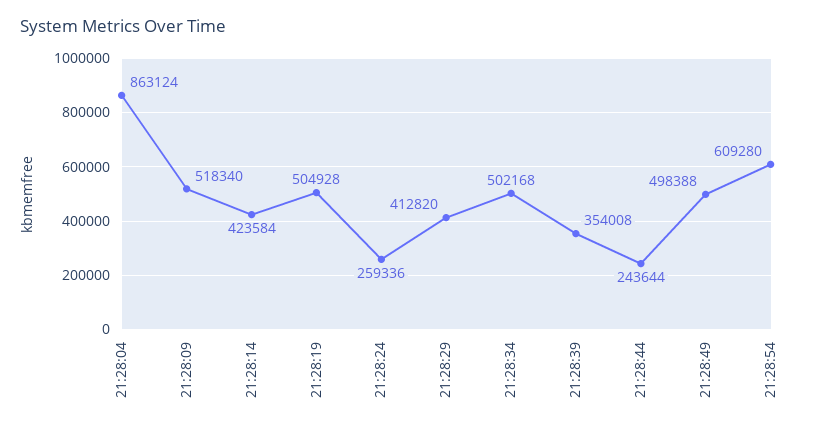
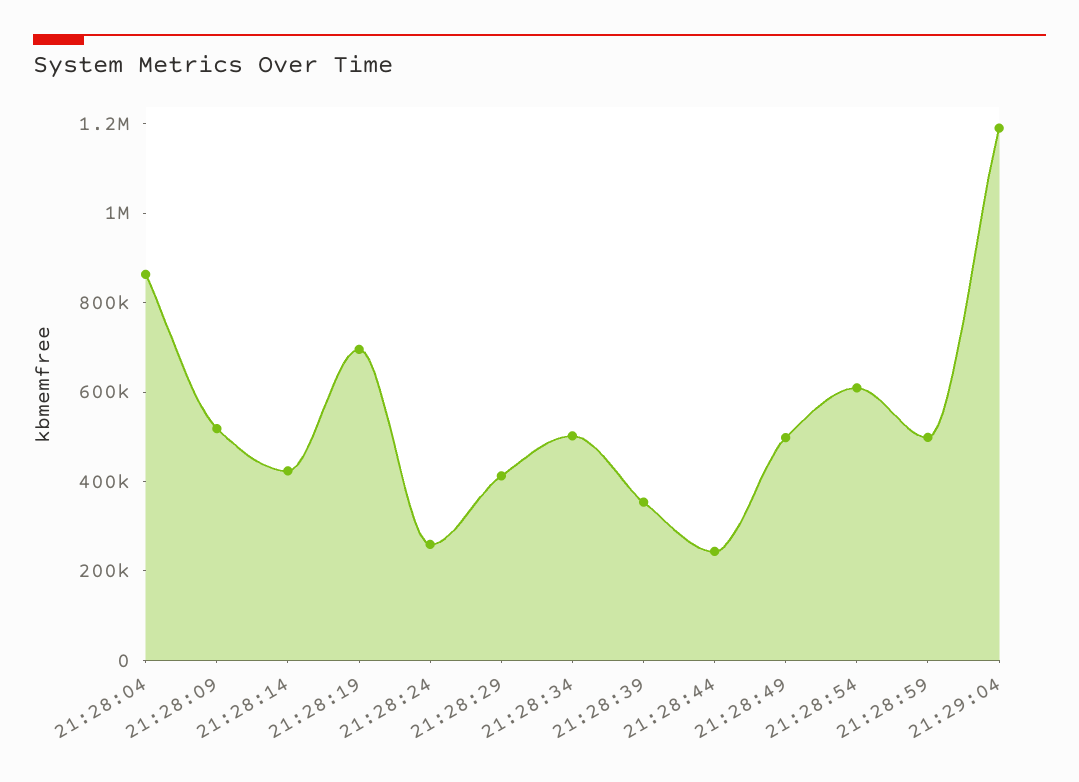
21:28:19: 504928 -> 700000
21:28:59: none -> 500000
21:29:04: none -> 1200000

